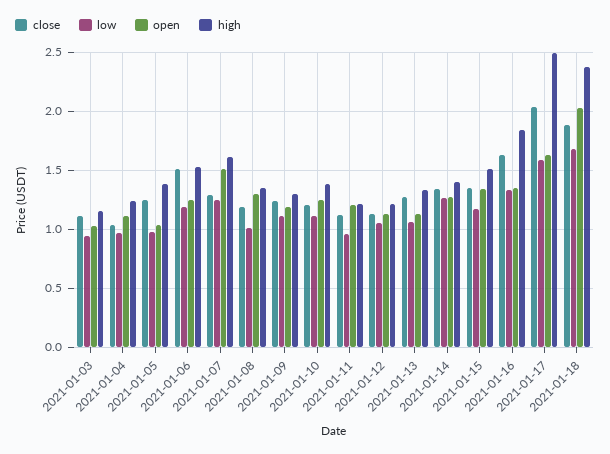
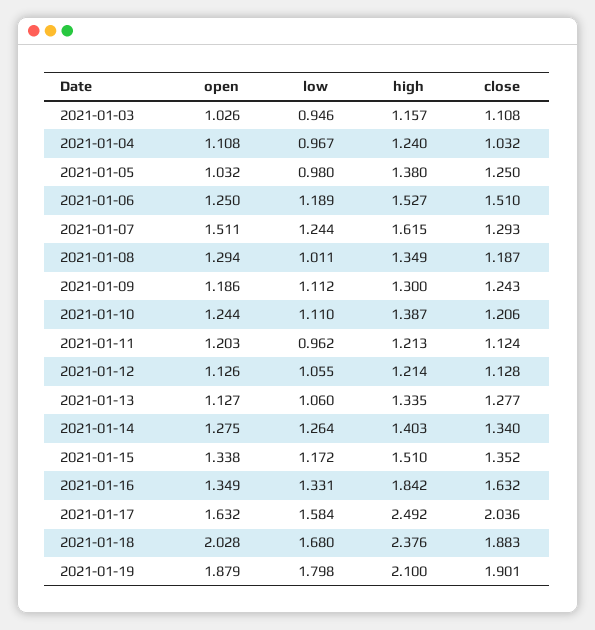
open, 2021-01-19: none -> 1.879
low, 2021-01-19: none -> 1.798
high, 2021-01-19: none -> 2.1
close, 2021-01-19: none -> 1.901

